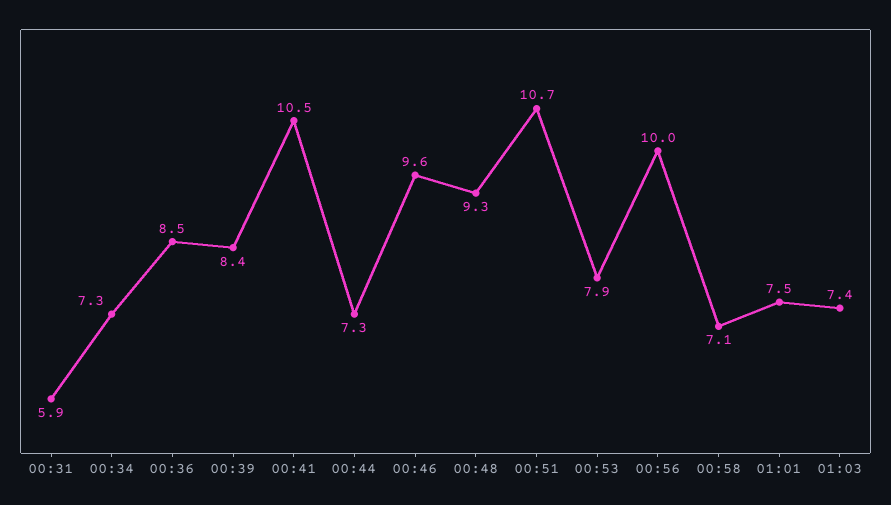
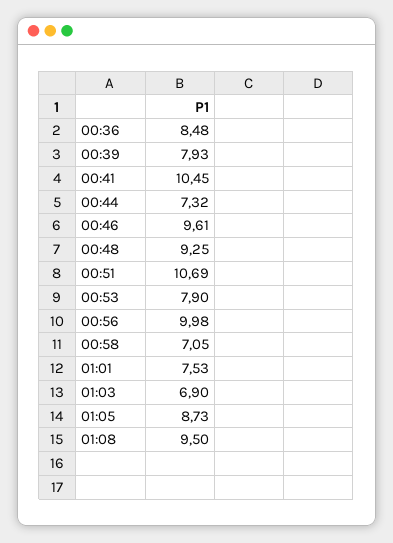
00:31: 5.9 -> none
00:34: 7.3 -> none
00:39: 8.4 -> 7.93
01:03: 7.4 -> 6.9
01:05: none -> 8.73
01:08: none -> 9.5

